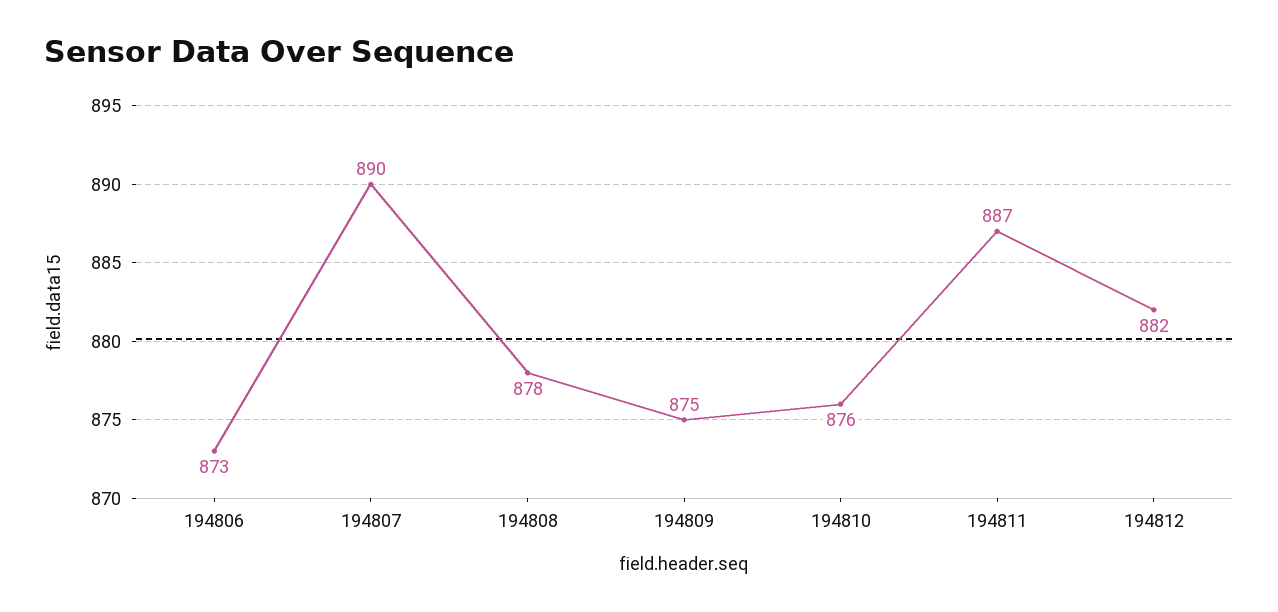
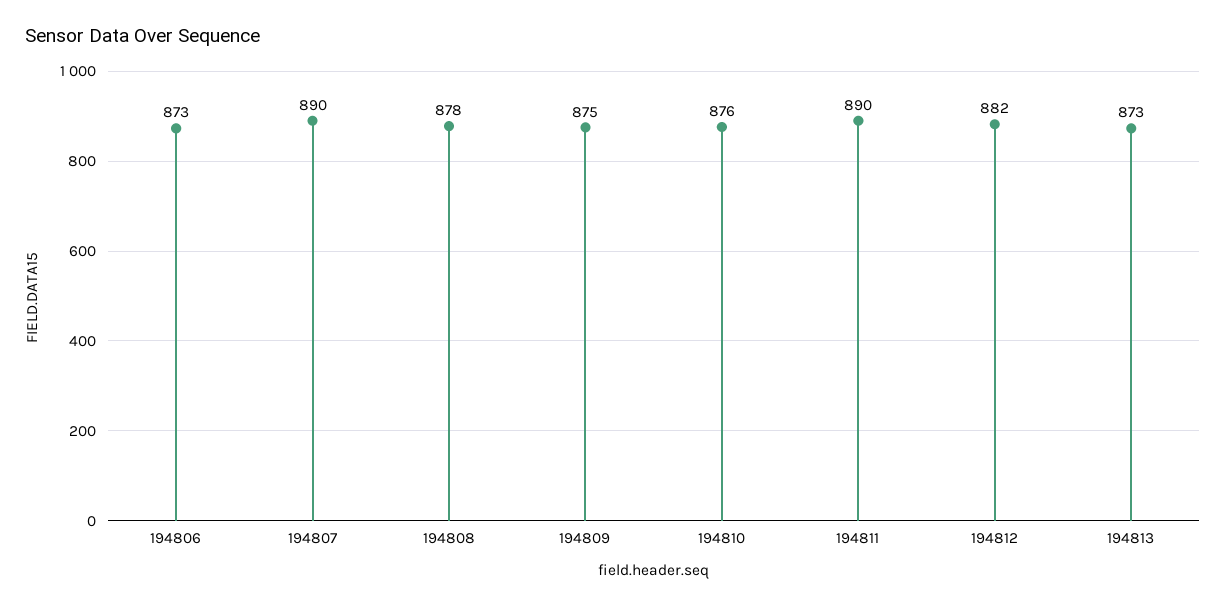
194811: 887 -> 890
194813: none -> 873

